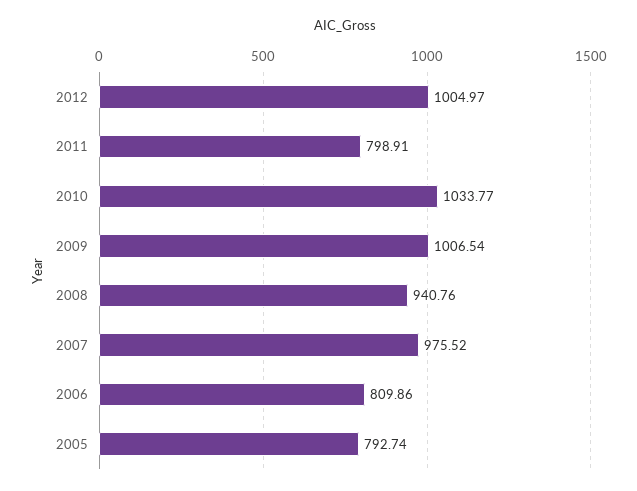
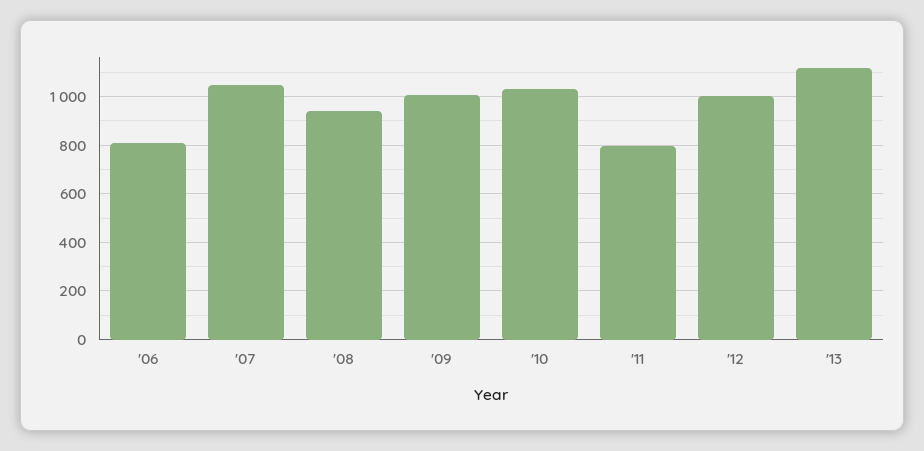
2007: 975.52 -> 1050
2005: 792.74 -> none
'13: none -> 1125

